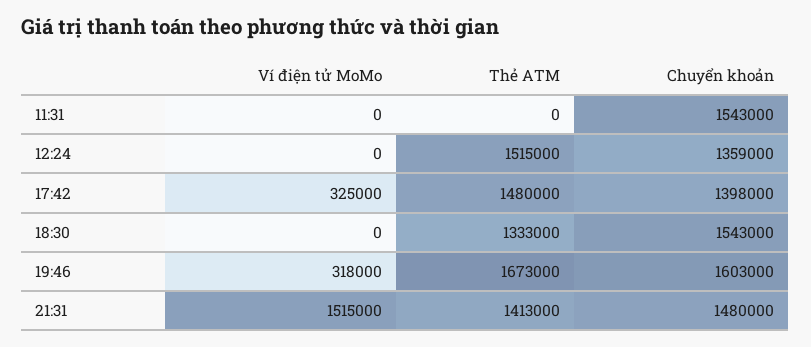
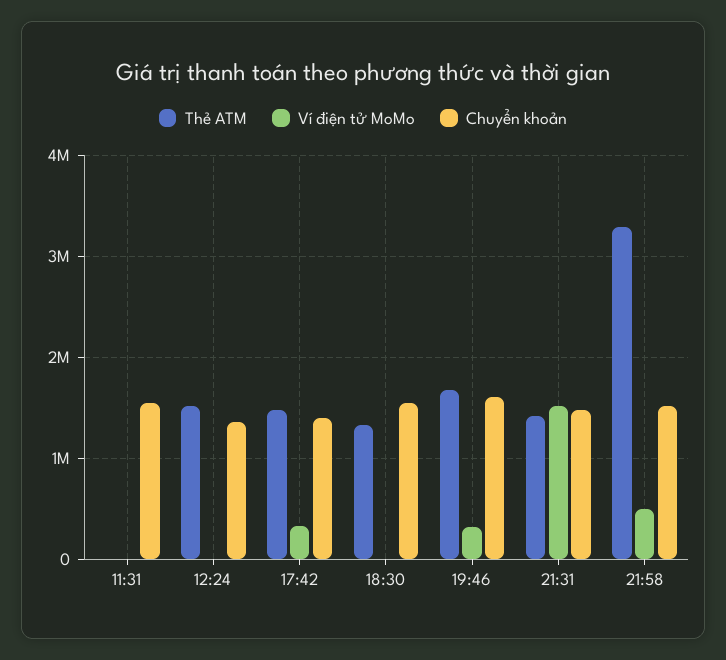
Thẻ ATM, 21:58: none -> 3300000
Ví điện tử MoMo, 21:58: none -> 500000
Chuyển khoản, 21:58: none -> 1500000

